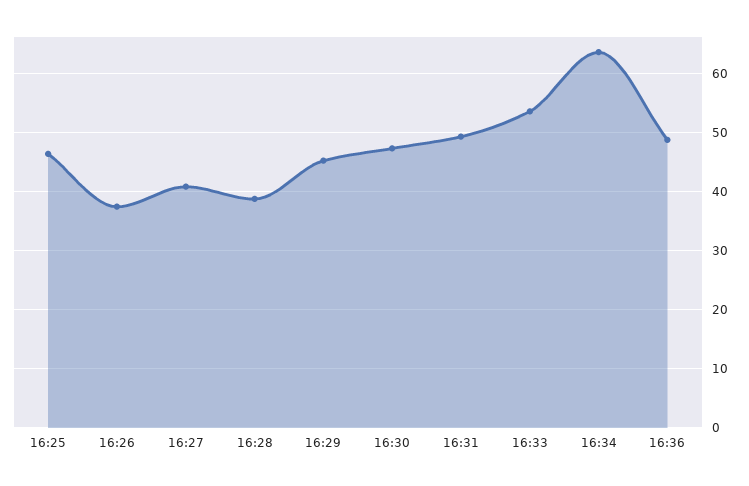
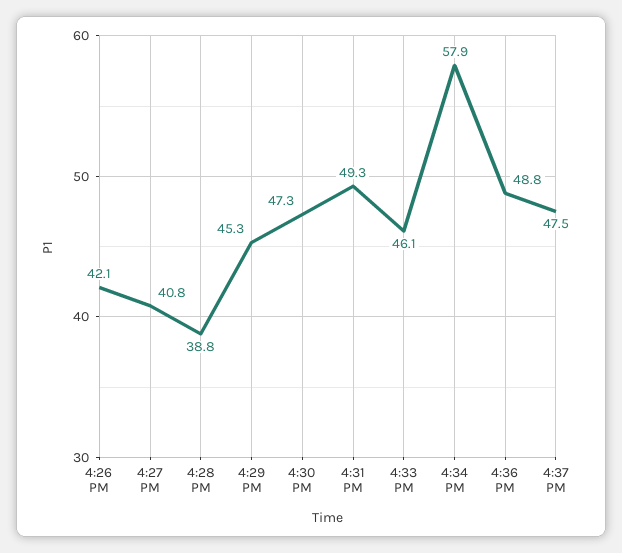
16:25: 46 -> none
16:26: 38 -> 42.1
16:33: 54 -> 46.1
16:34: 64 -> 57.9
4:37 PM: none -> 47.5

